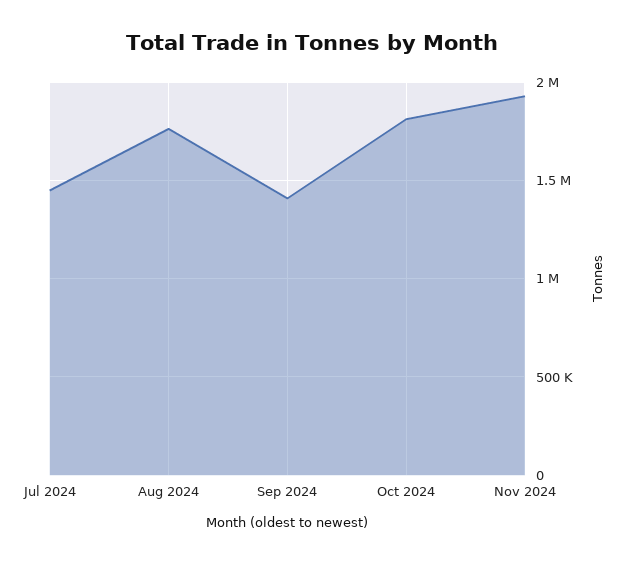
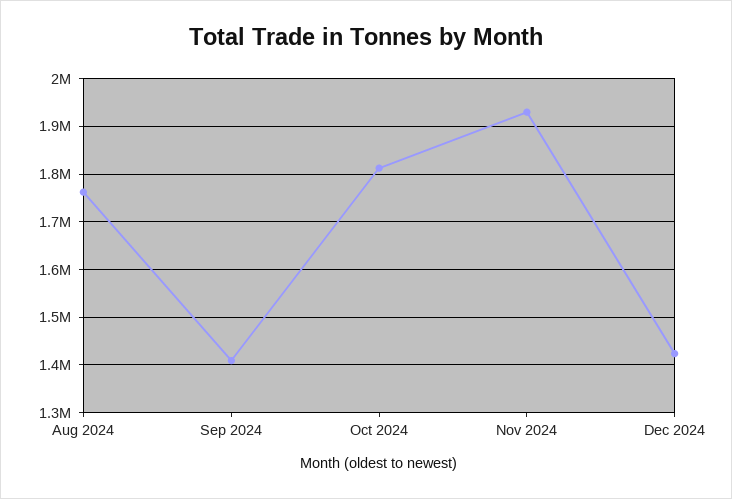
Jul 2024: 1450000 -> none
Dec 2024: none -> 1420000

